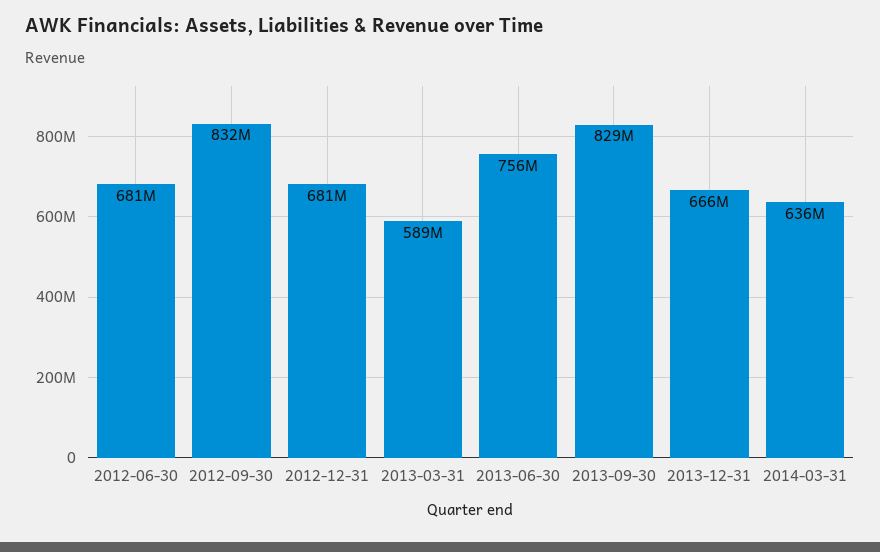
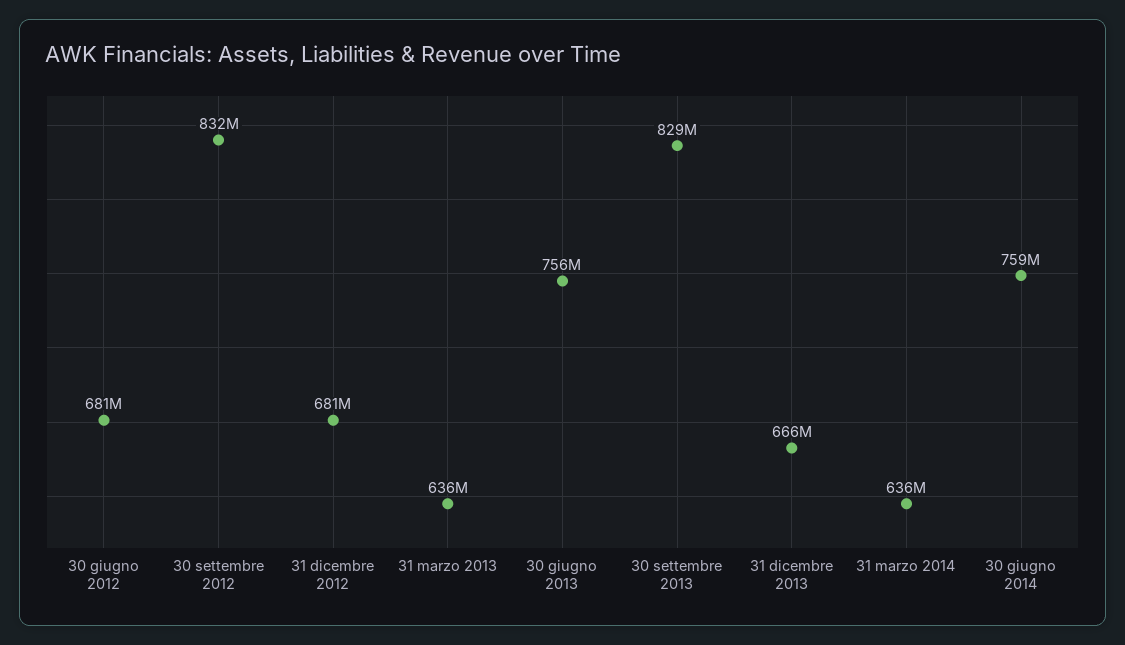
2013-03-31: 589000000 -> 636000000
30 giugno 2014: none -> 759000000

